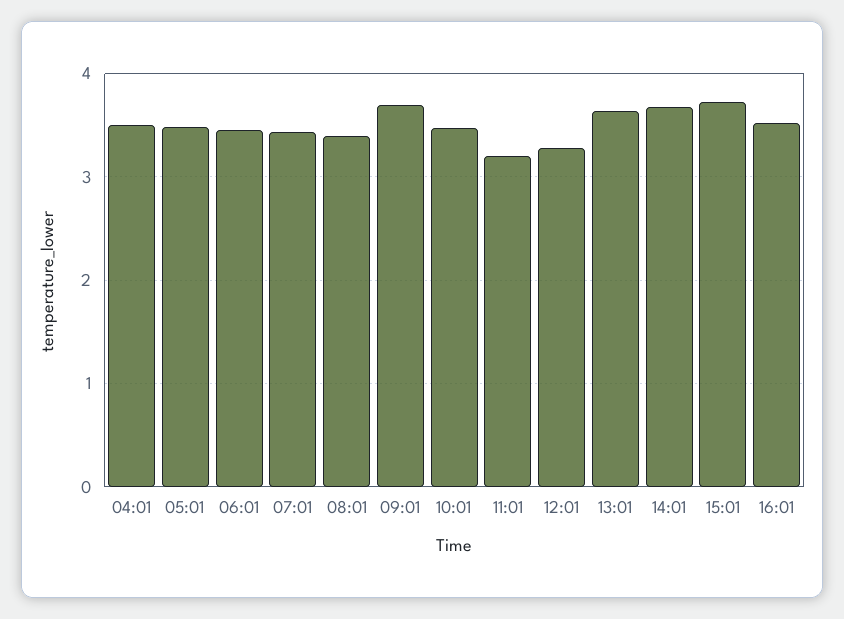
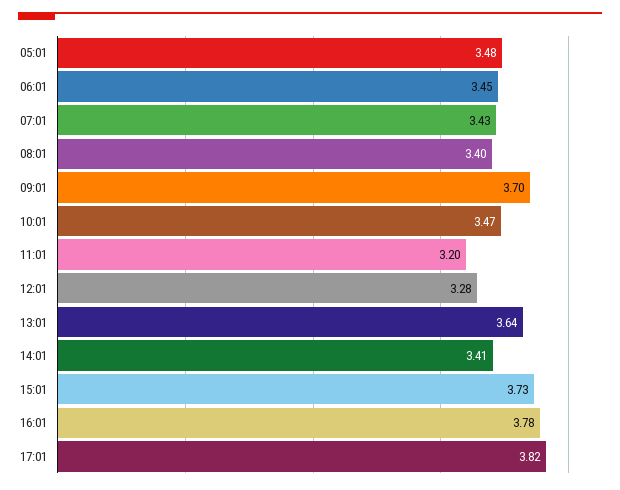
04:01: 3.5 -> none
14:01: 3.7 -> 3.41
16:01: 3.5 -> 3.78
17:01: none -> 3.82

